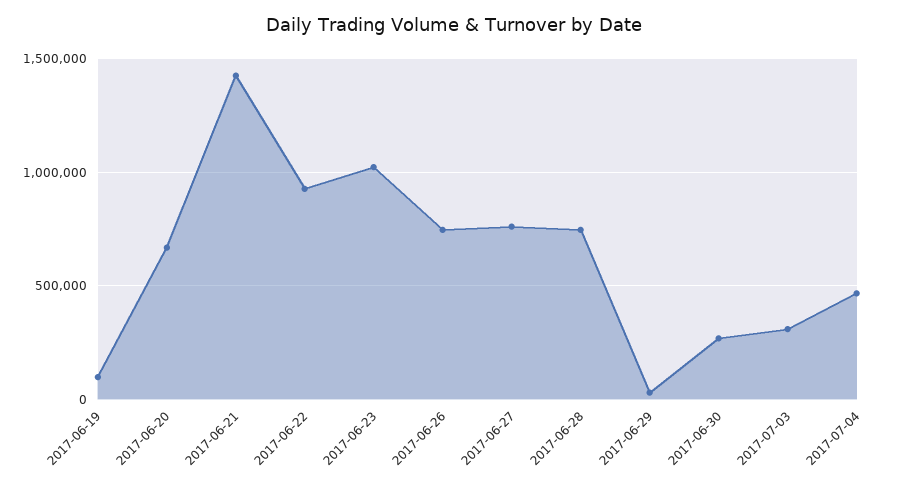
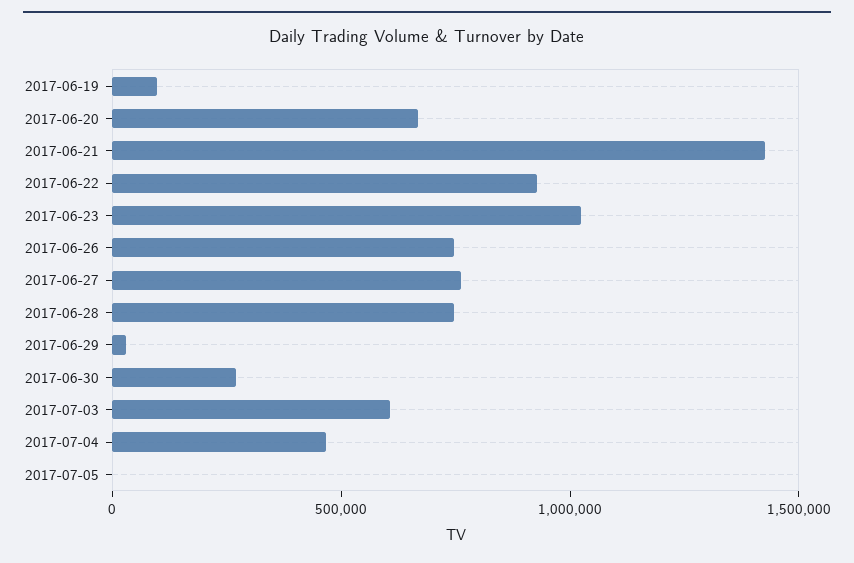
2017-07-03: 300000 -> 600000
2017-07-05: none -> 0

